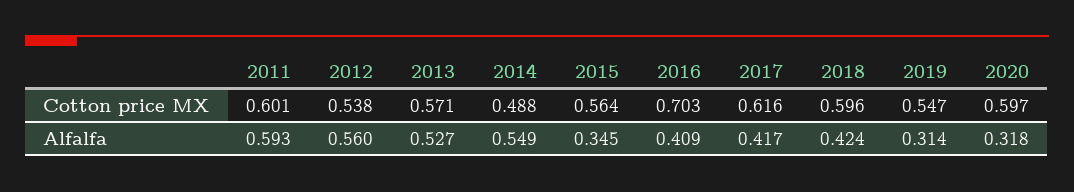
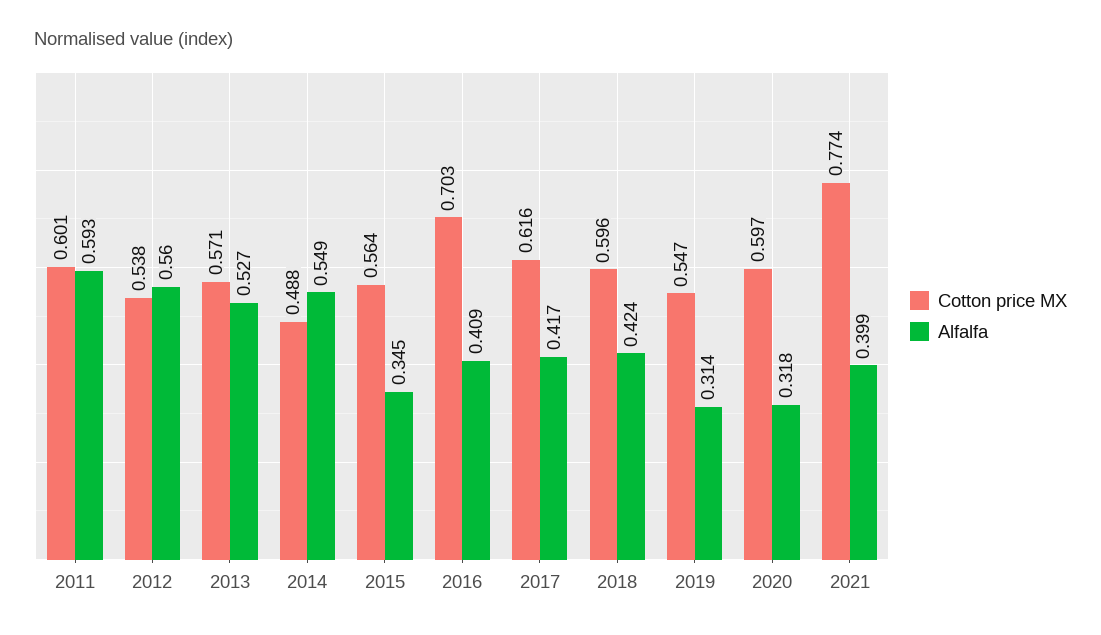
Cotton price MX, 2021: none -> 0.774
Alfalfa, 2021: none -> 0.399

